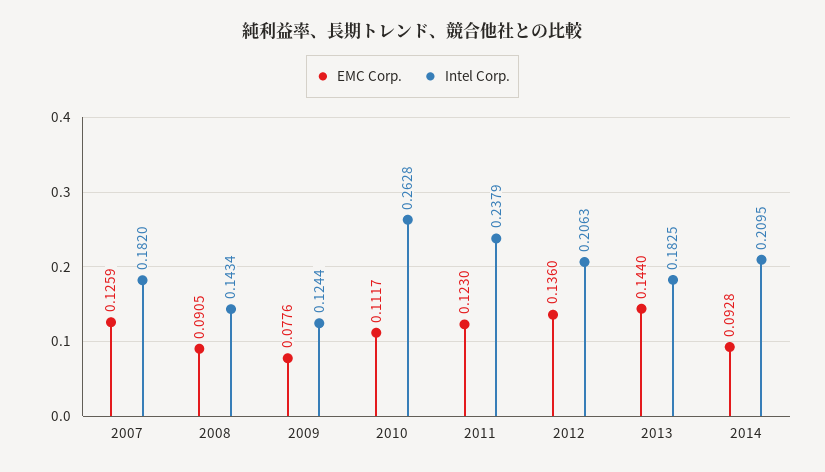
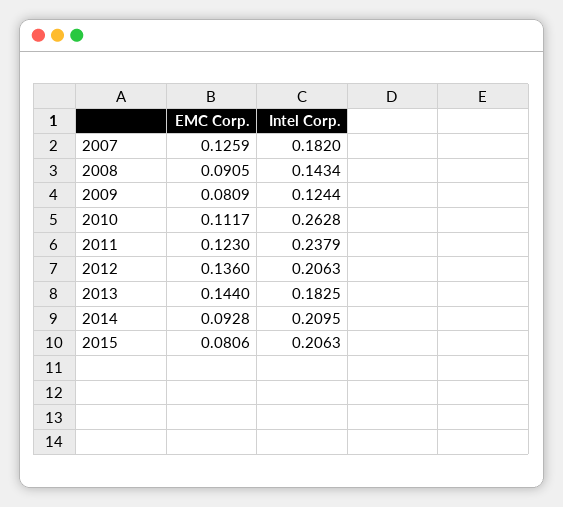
EMC Corp., 2009: 0.0776 -> 0.0809
EMC Corp., 2015: none -> 0.0806
Intel Corp., 2015: none -> 0.2063

